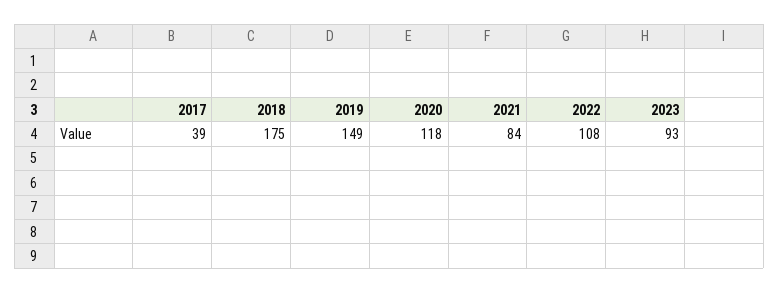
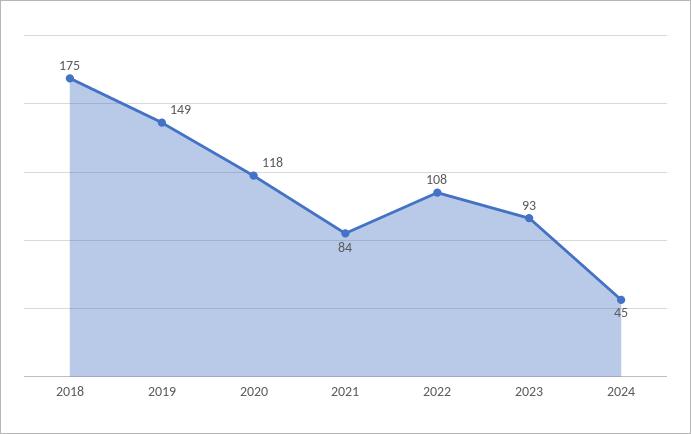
2017: 39 -> none
2024: none -> 45

